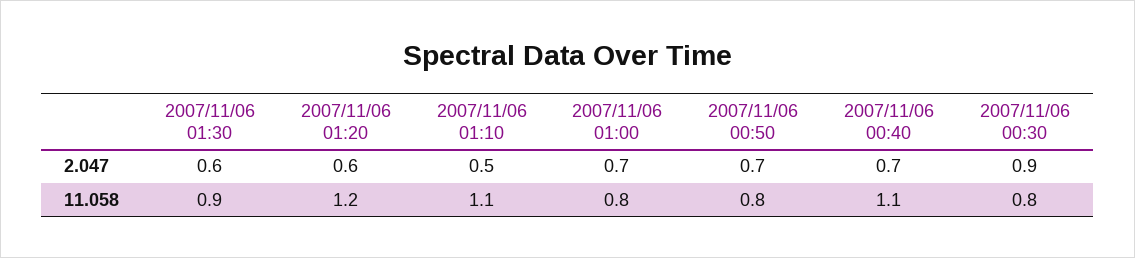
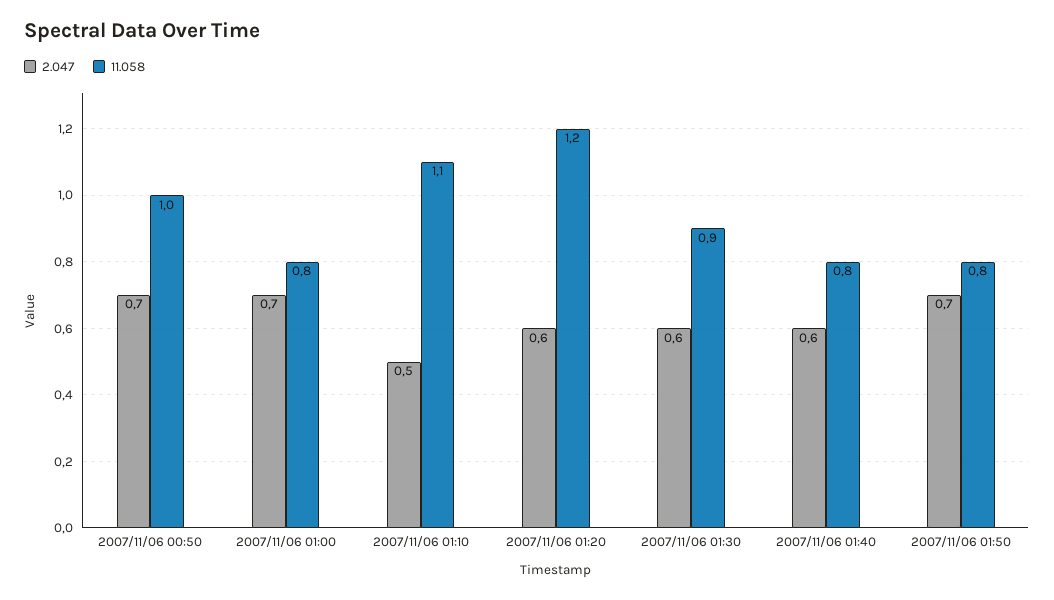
2.047, 2007/11/06 00:40: 0.7 -> none
2.047, 2007/11/06 00:30: 0.9 -> none
11.058, 2007/11/06 00:50: 0.8 -> 1
11.058, 2007/11/06 00:40: 1.1 -> none
11.058, 2007/11/06 00:30: 0.8 -> none
2.047, 2007/11/06 01:40: none -> 0.6
11.058, 2007/11/06 01:40: none -> 0.8
2.047, 2007/11/06 01:50: none -> 0.7
11.058, 2007/11/06 01:50: none -> 0.8

